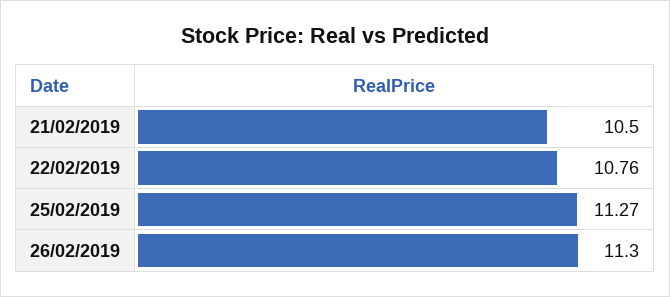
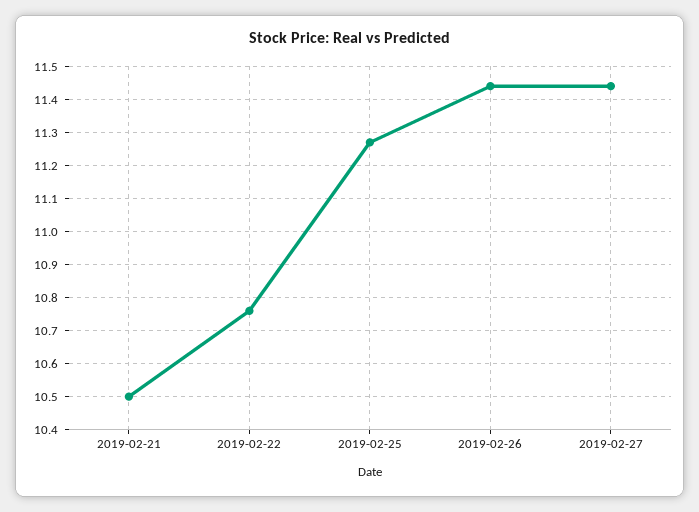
26/02/2019: 11.3 -> 11.45
2019-02-27: none -> 11.45

